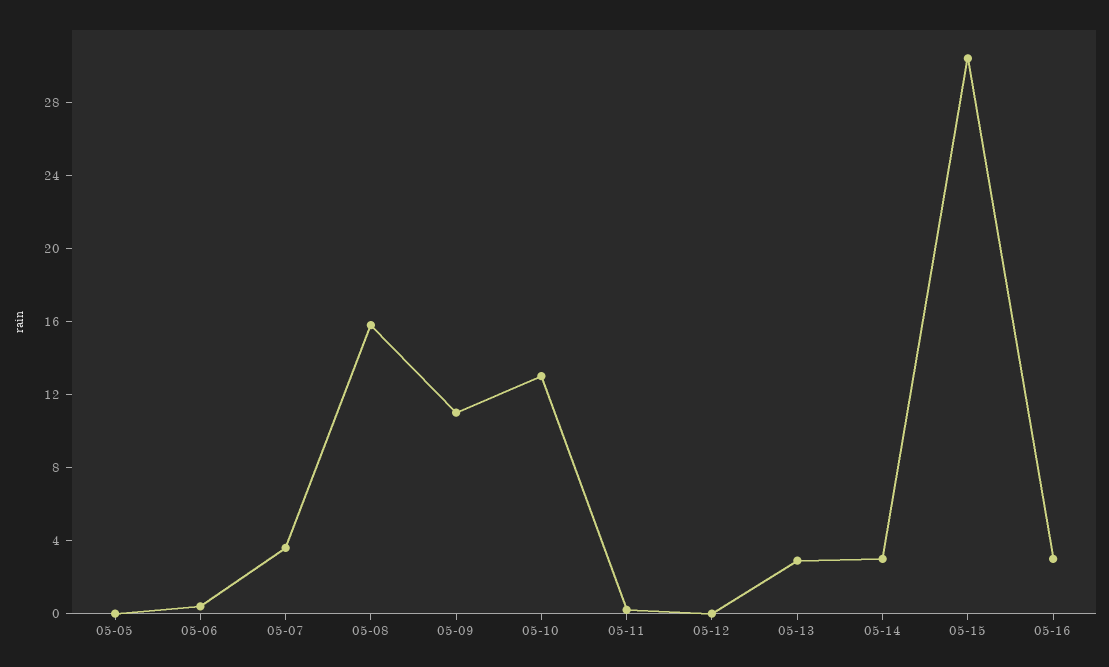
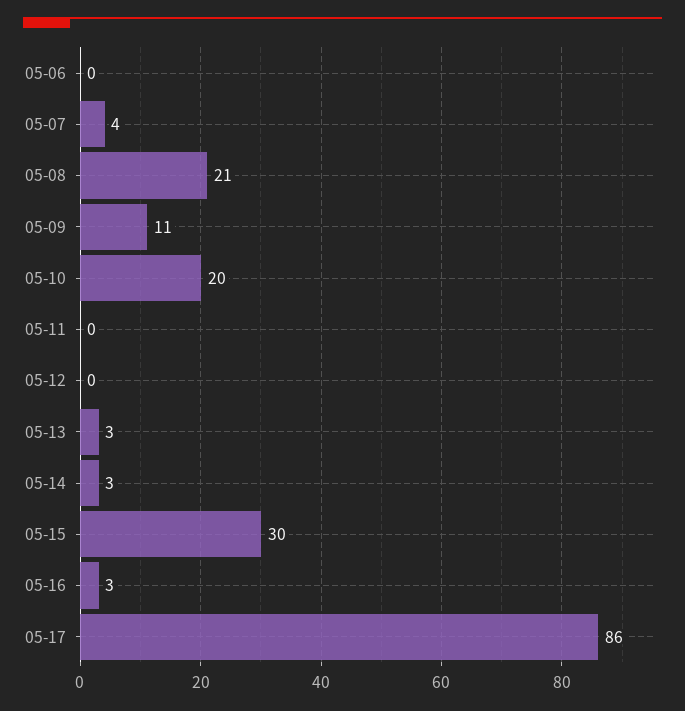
05-05: 0 -> none
05-08: 16 -> 21
05-10: 13 -> 20
05-17: none -> 86

